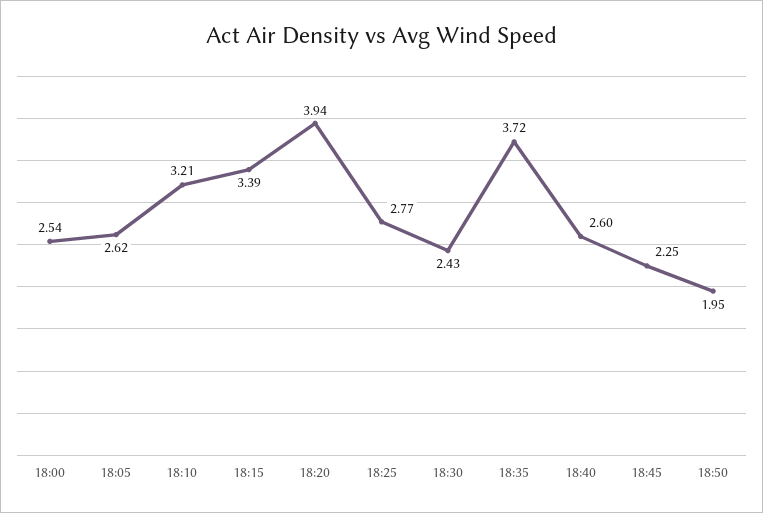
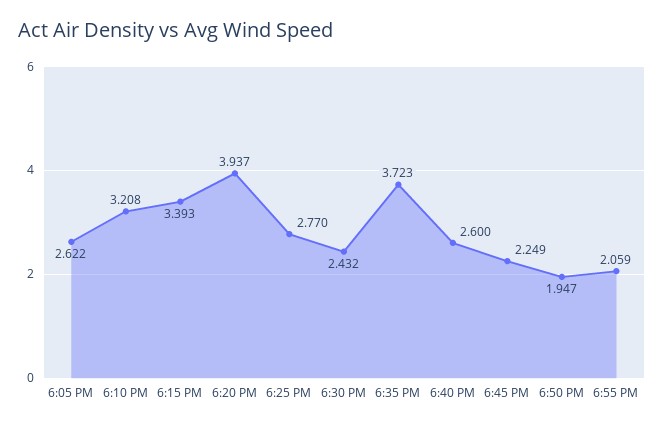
18:00: 2.54 -> none
6:55 PM: none -> 2.059

